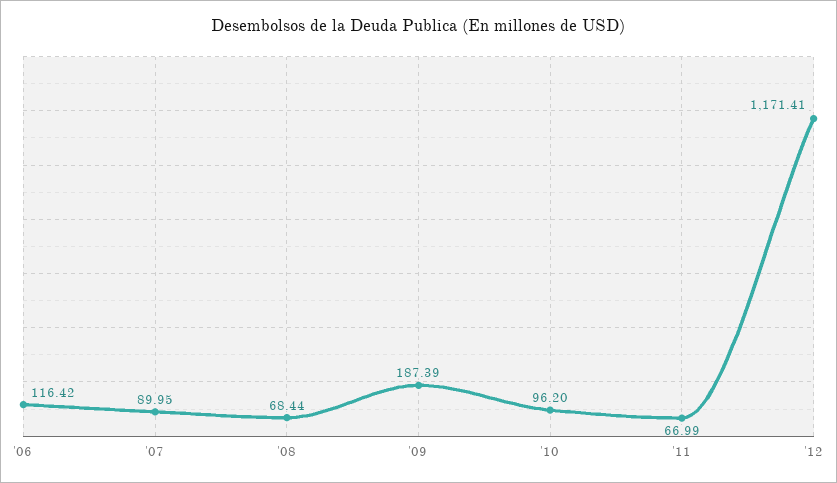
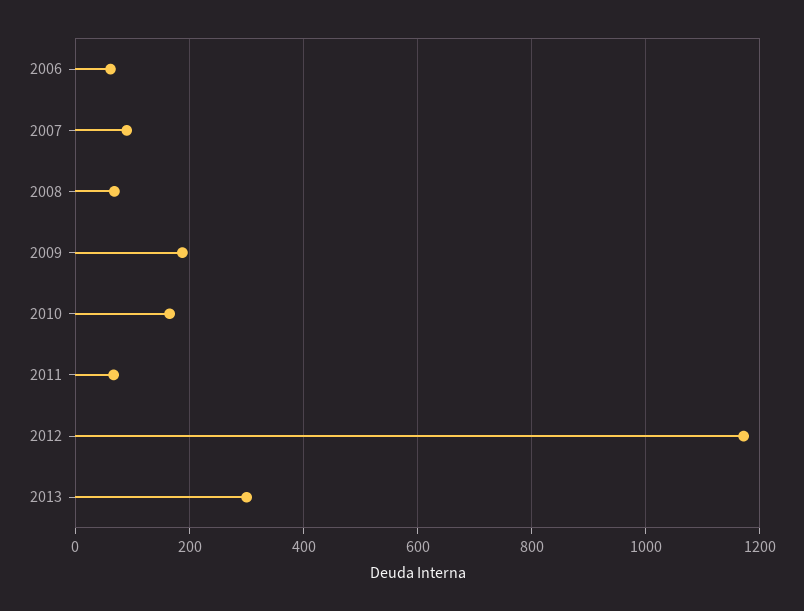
'06: 116.42 -> 60
'10: 96.2 -> 160
2013: none -> 300

